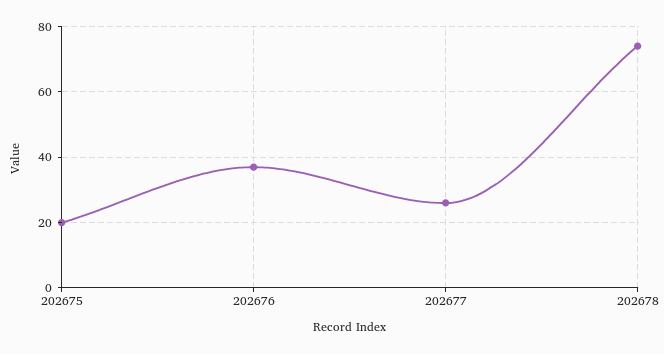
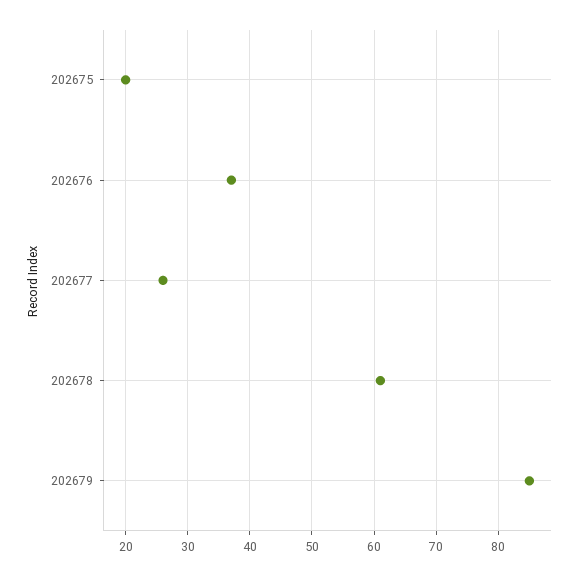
202678: 75 -> 61
202679: none -> 85

